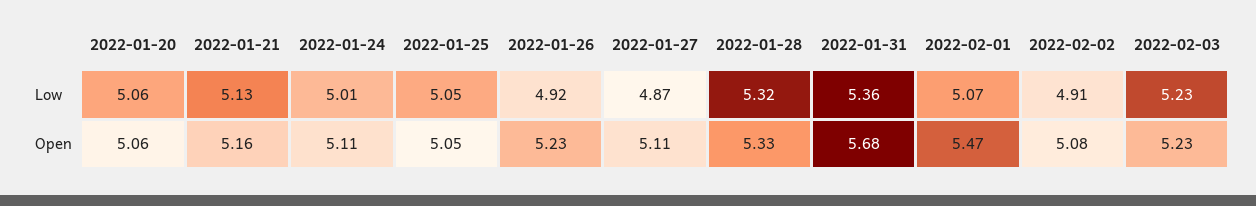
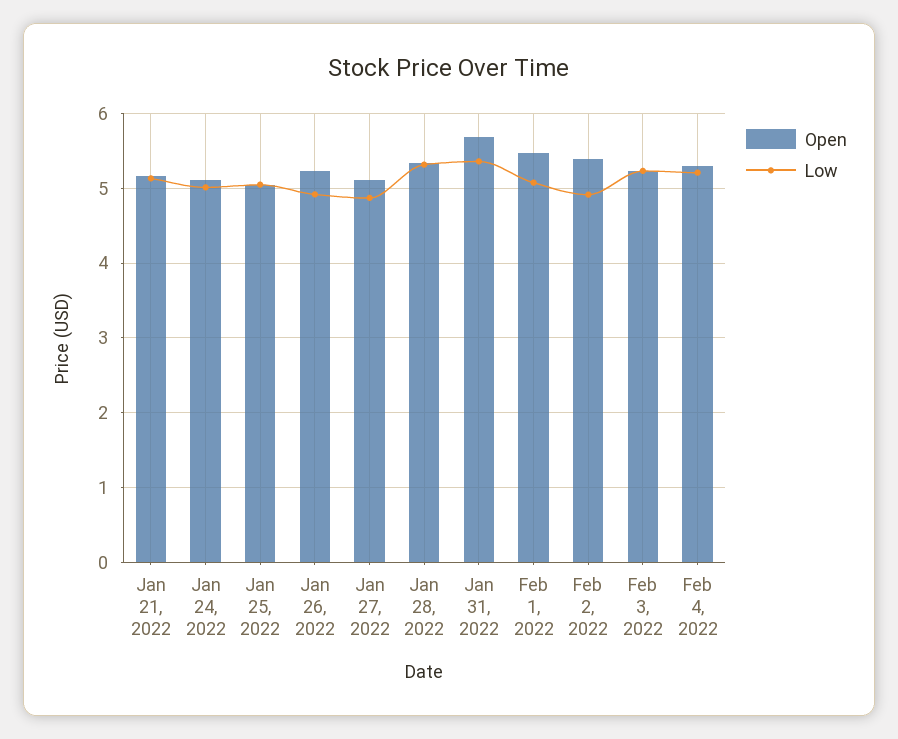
Low, 2022-01-20: 5.06 -> none
Open, 2022-01-20: 5.06 -> none
Open, 2022-02-02: 5.08 -> 5.4
Open, Feb 4, 2022: none -> 5.3
Low, Feb 4, 2022: none -> 5.2

